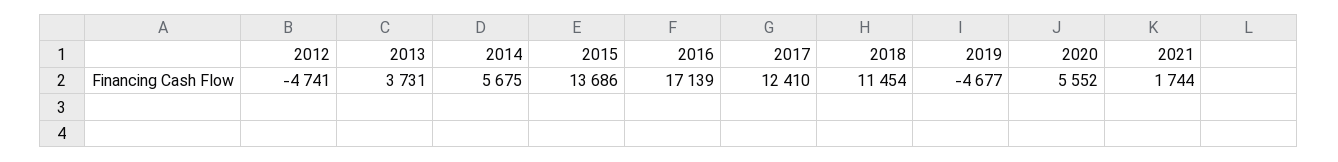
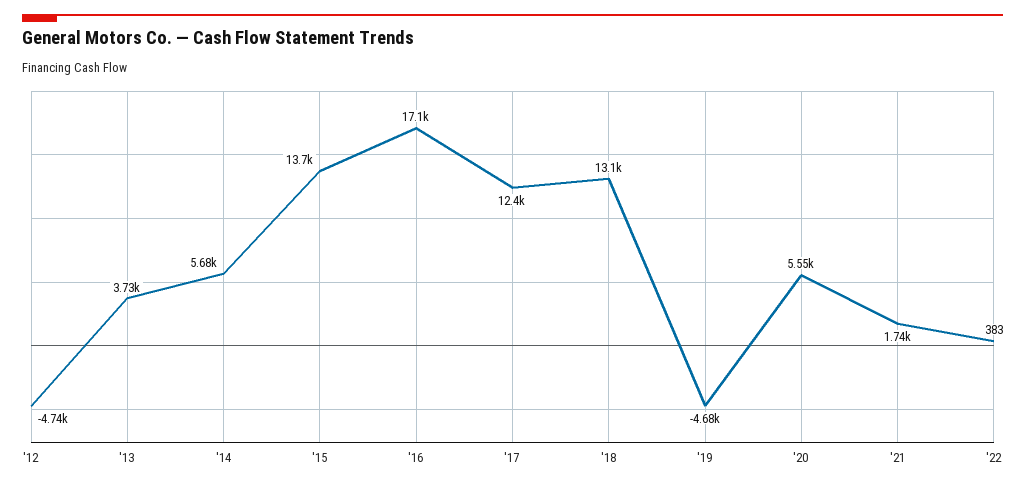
2018: 11454 -> 13100
'22: none -> 383

